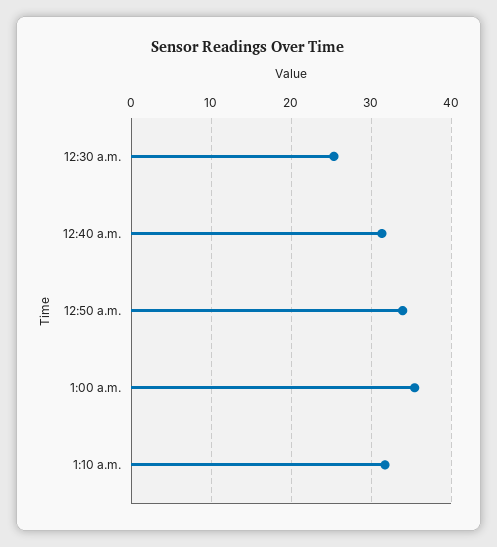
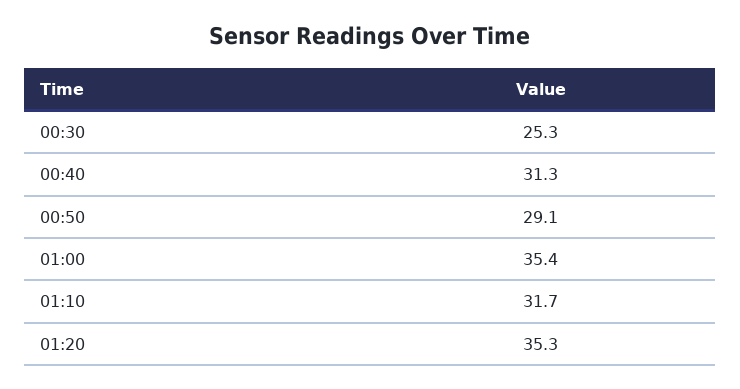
12:50 a.m.: 34 -> 29.1
01:20: none -> 35.3

